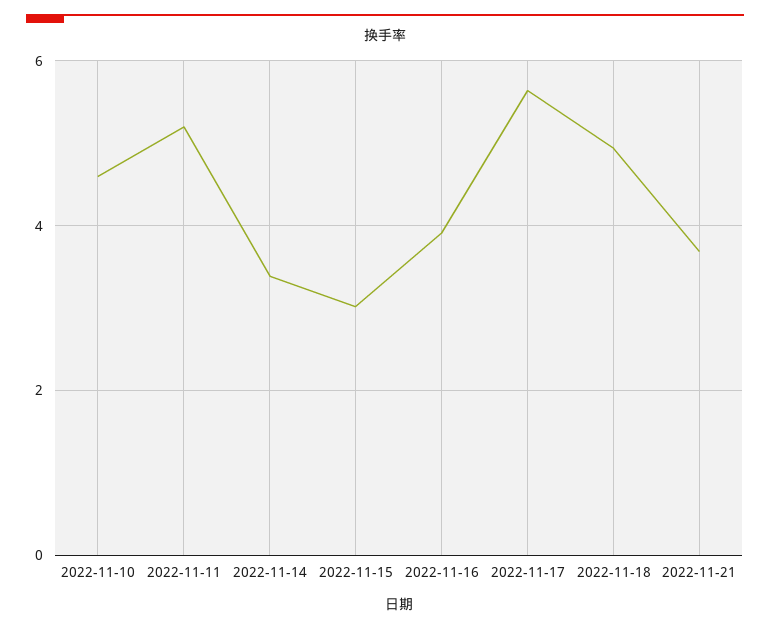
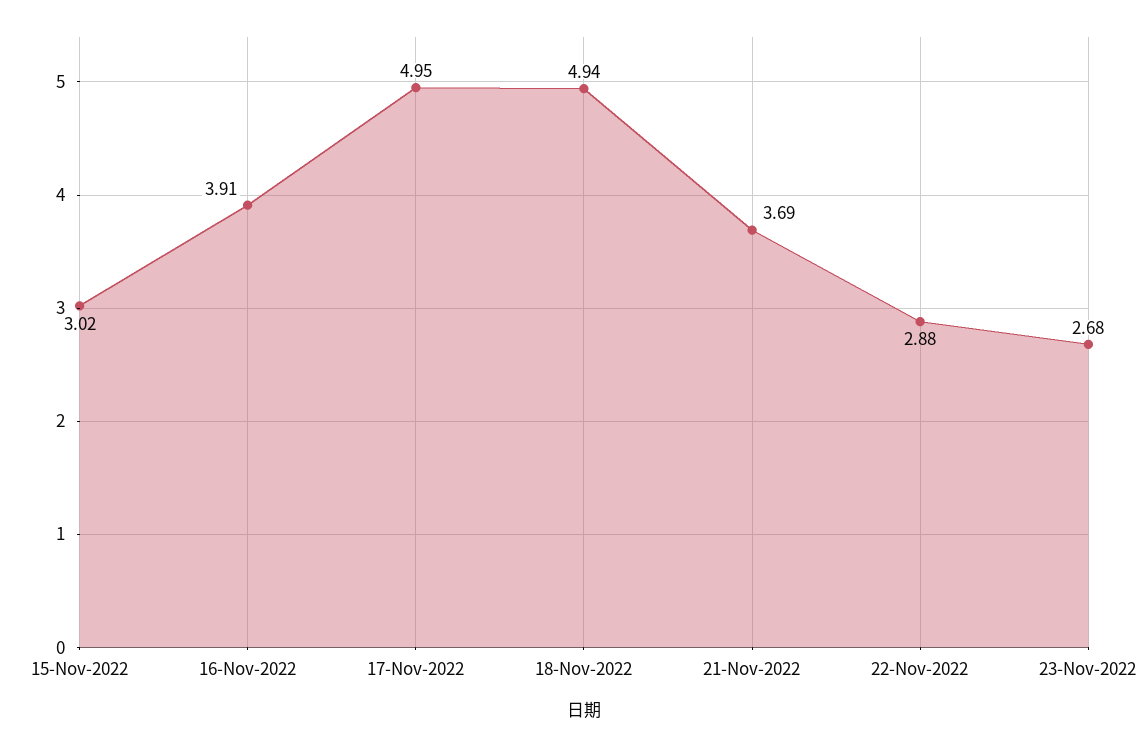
2022-11-10: 4.6 -> none
2022-11-11: 5.2 -> none
2022-11-14: 3.4 -> none
2022-11-17: 5.6 -> 4.95
22-Nov-2022: none -> 2.88
23-Nov-2022: none -> 2.68

